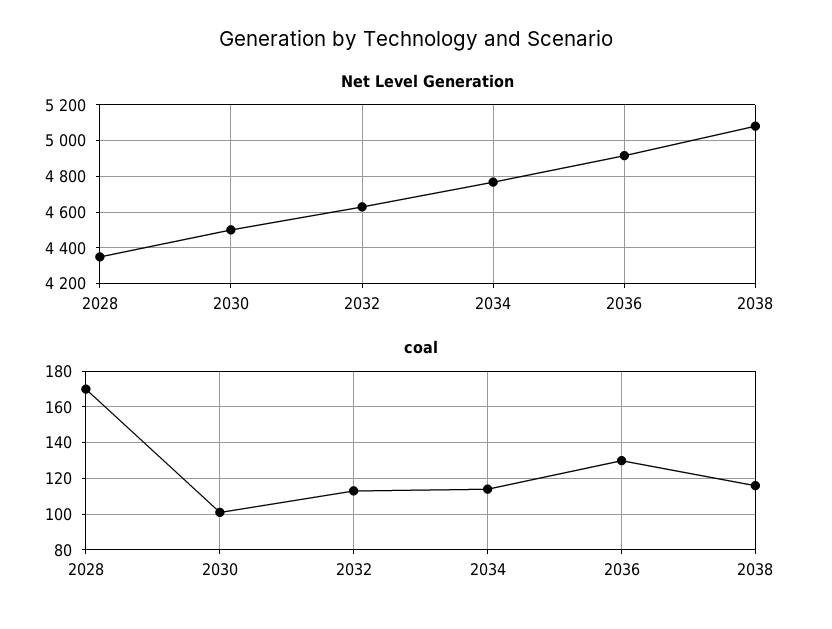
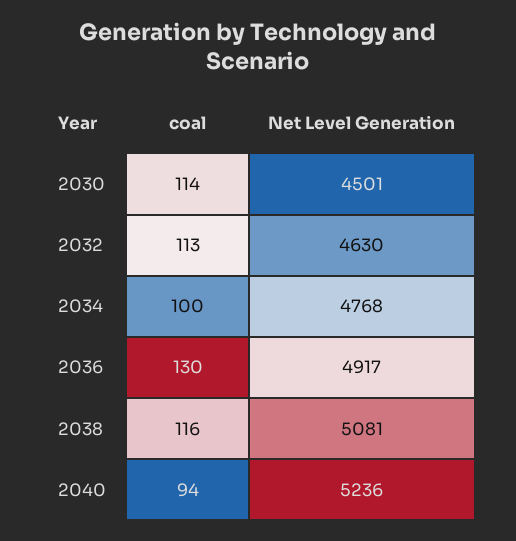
Net Level Generation, 2028: 4350 -> none
coal, 2028: 170 -> none
coal, 2030: 100 -> 114
coal, 2034: 115 -> 100
coal, 2040: none -> 94
Net Level Generation, 2040: none -> 5236

